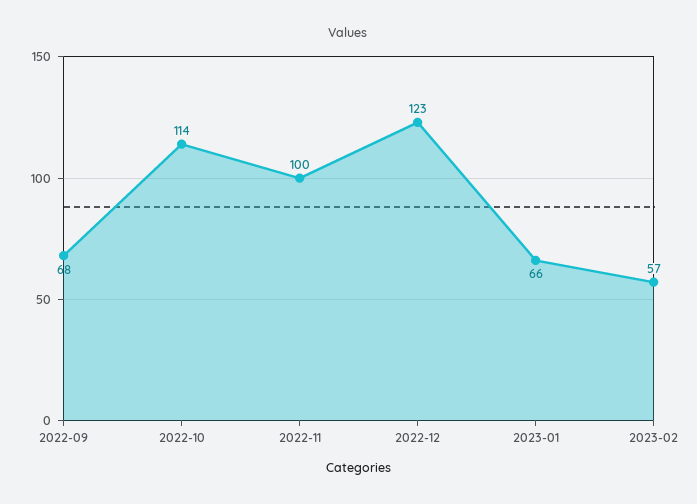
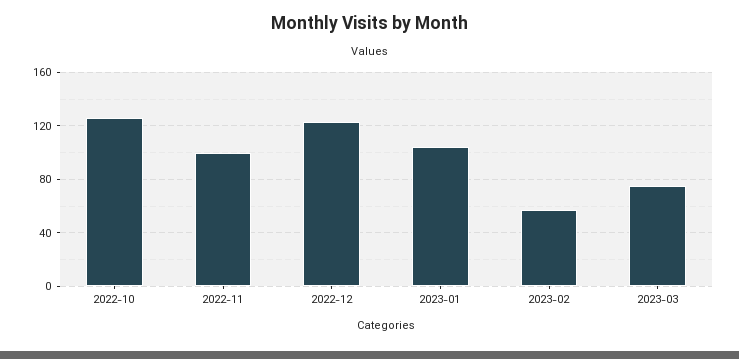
2022-09: 68 -> none
2022-10: 114 -> 125
2023-01: 66 -> 105
2023-03: none -> 75

